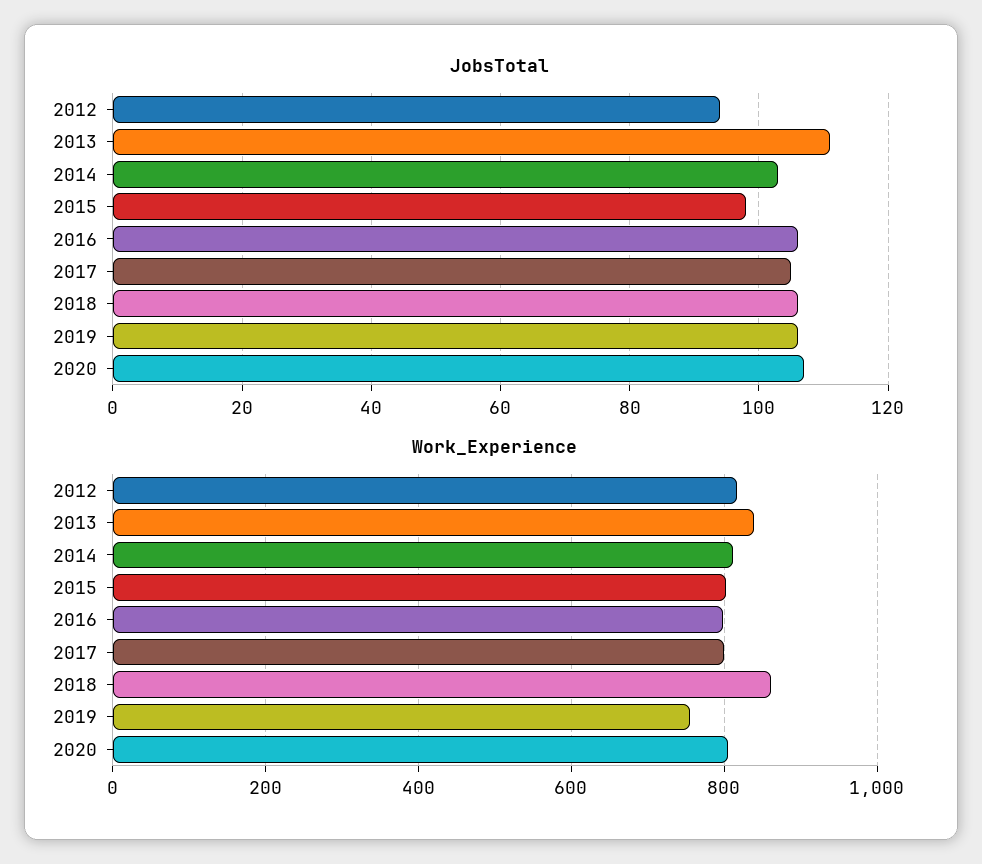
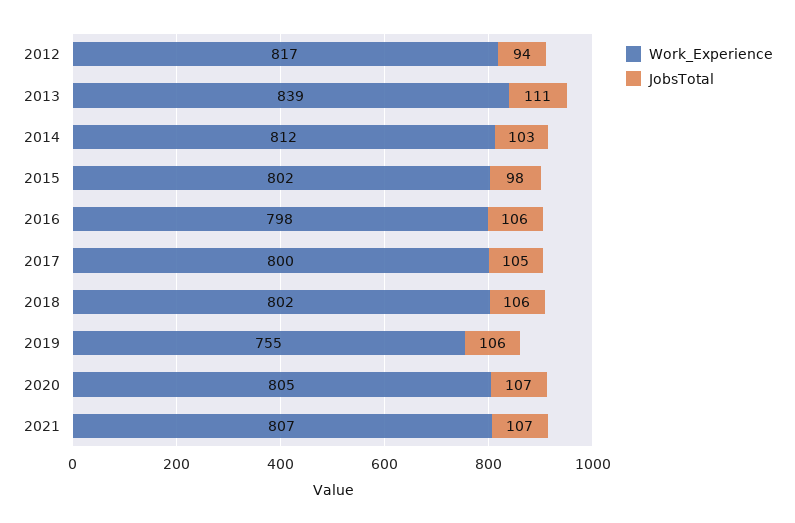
Work_Experience, 2018: 860 -> 802
Work_Experience, 2021: none -> 807
JobsTotal, 2021: none -> 107

